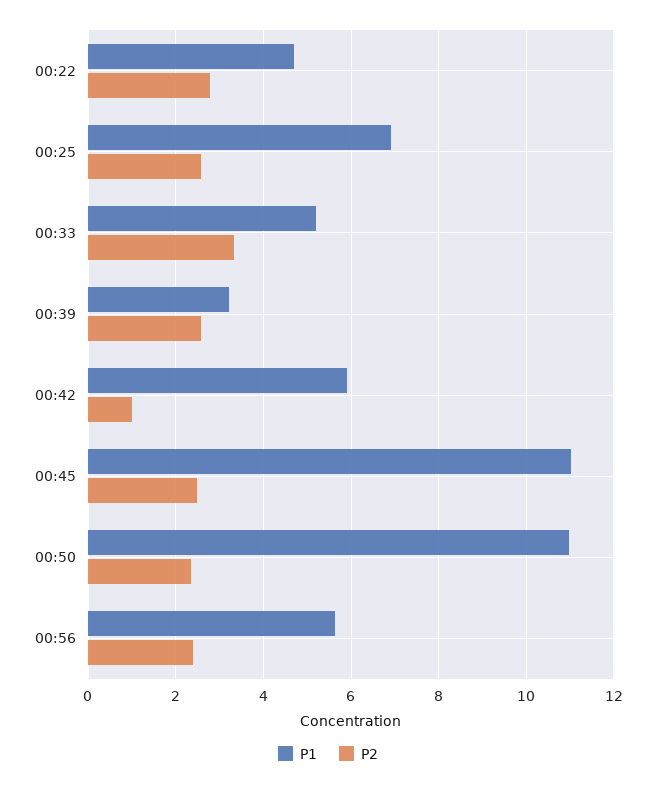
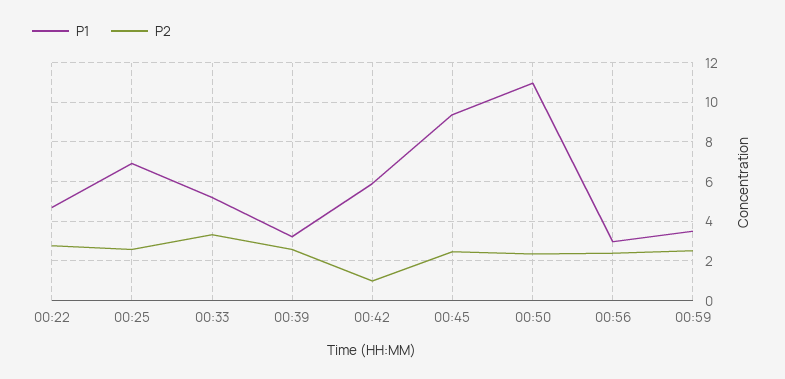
P1, 00:45: 11 -> 9.5
P1, 00:56: 5.6 -> 3
P1, 00:59: none -> 3.5
P2, 00:59: none -> 2.5

